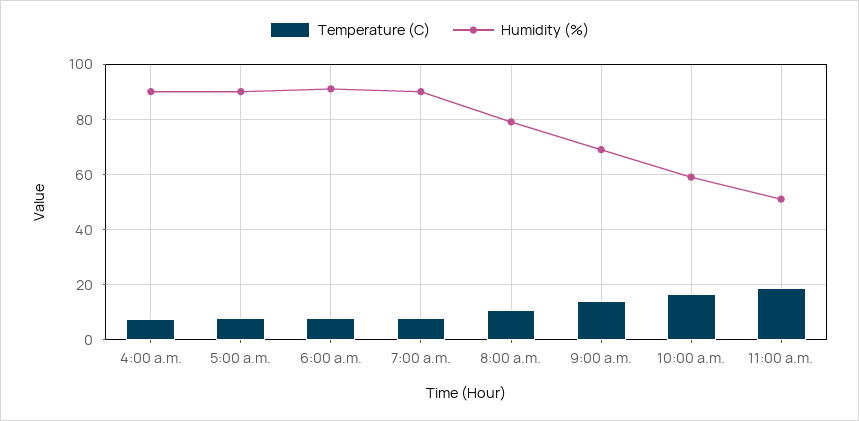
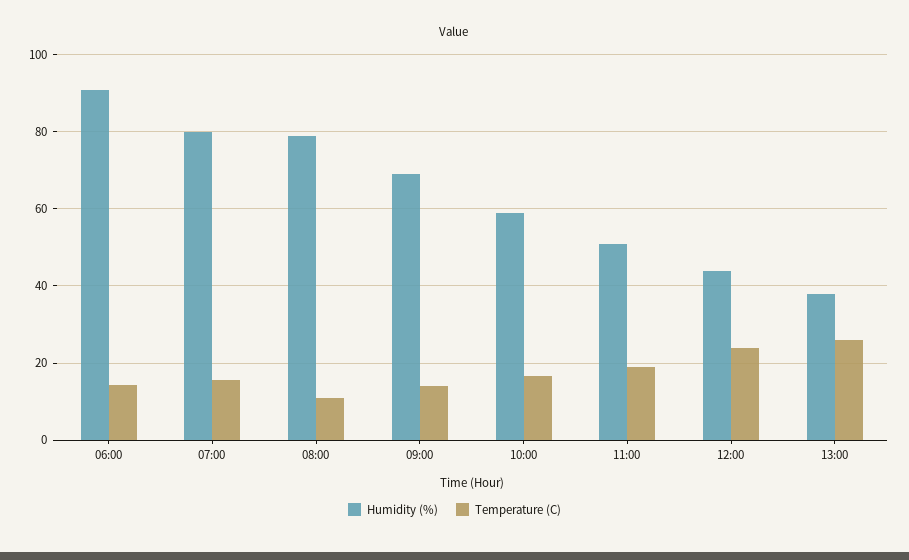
Temperature (C), 4:00 a.m.: 7.5 -> none
Humidity (%), 4:00 a.m.: 90 -> none
Temperature (C), 5:00 a.m.: 7.5 -> none
Humidity (%), 5:00 a.m.: 90 -> none
Temperature (C), 6:00 a.m.: 7.5 -> 14
Temperature (C), 7:00 a.m.: 7.5 -> 16
Humidity (%), 7:00 a.m.: 90 -> 80
Humidity (%), 12:00: none -> 44
Temperature (C), 12:00: none -> 24
Humidity (%), 13:00: none -> 38
Temperature (C), 13:00: none -> 26

